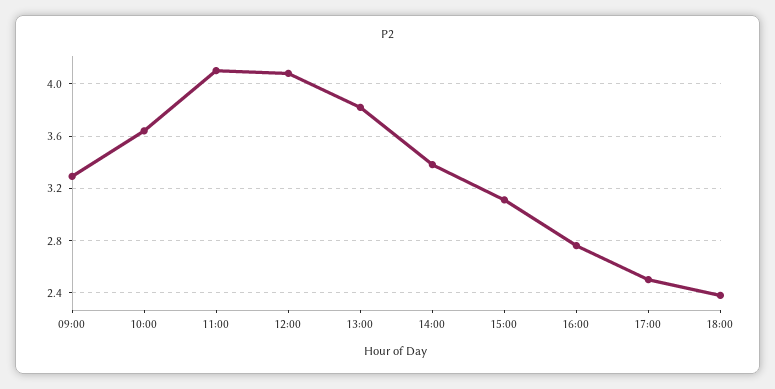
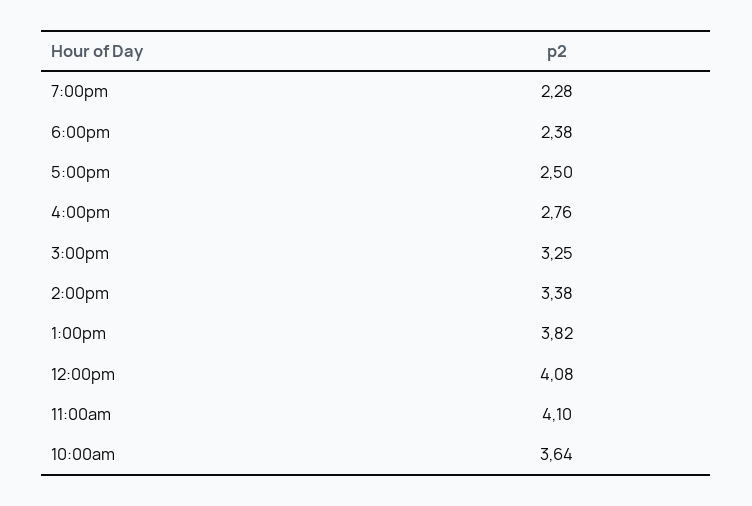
09:00: 3.3 -> none
15:00: 3.1 -> 3.25
7:00pm: none -> 2.28

